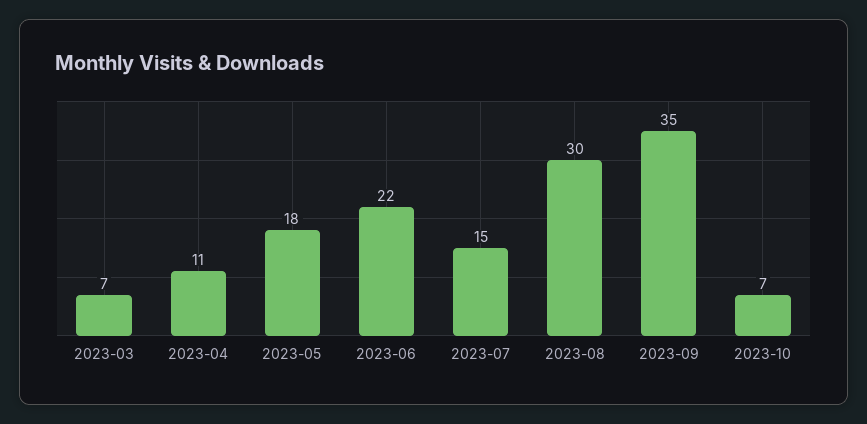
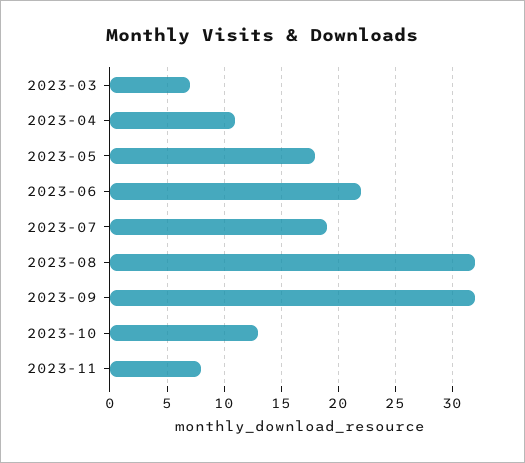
2023-07: 15 -> 19
2023-08: 30 -> 32
2023-09: 35 -> 32
2023-10: 7 -> 13
2023-11: none -> 8

